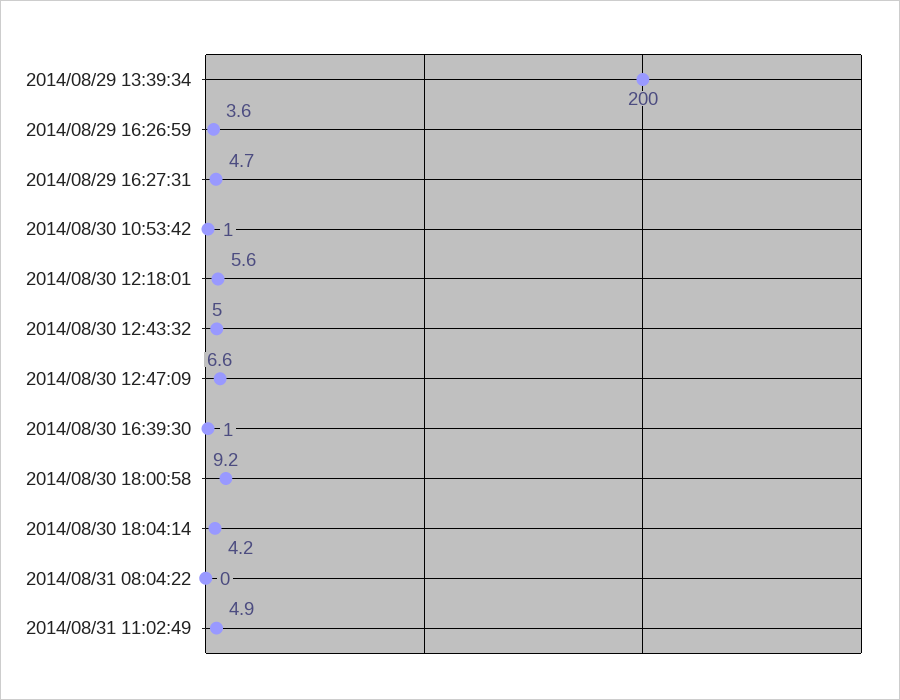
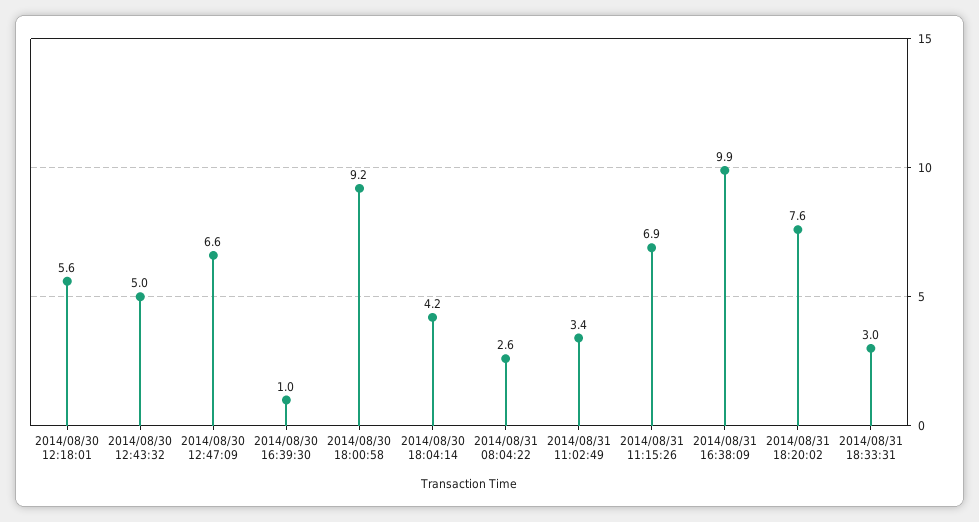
2014/08/29 13:39:34: 200 -> none
2014/08/29 16:26:59: 3.6 -> none
2014/08/29 16:27:31: 4.7 -> none
2014/08/30 10:53:42: 1 -> none
2014/08/31 08:04:22: 0 -> 2.6
2014/08/31 11:02:49: 4.9 -> 3.4
2014/08/31 11:15:26: none -> 6.9
2014/08/31 16:38:09: none -> 9.9
2014/08/31 18:20:02: none -> 7.6
2014/08/31 18:33:31: none -> 3

